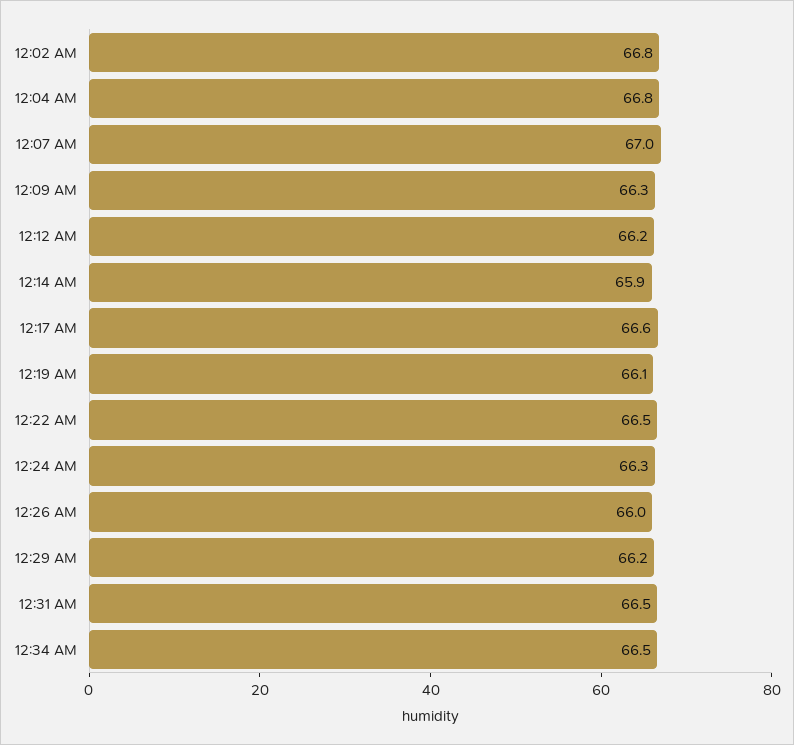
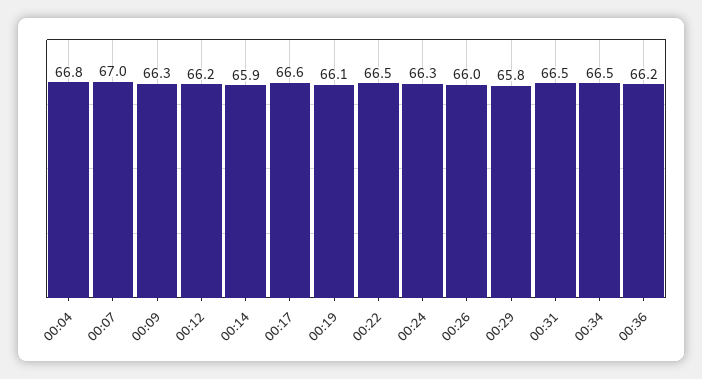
12:02 AM: 66.8 -> none
12:29 AM: 66.2 -> 65.8
00:36: none -> 66.2

